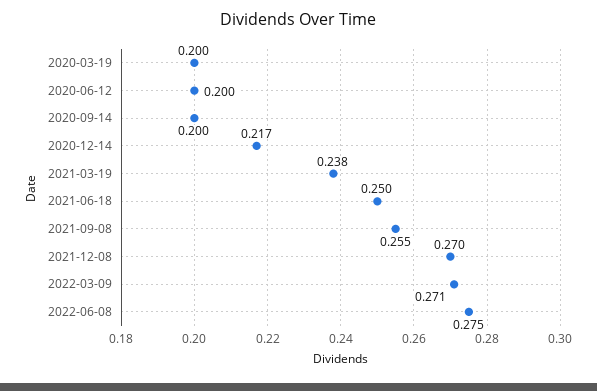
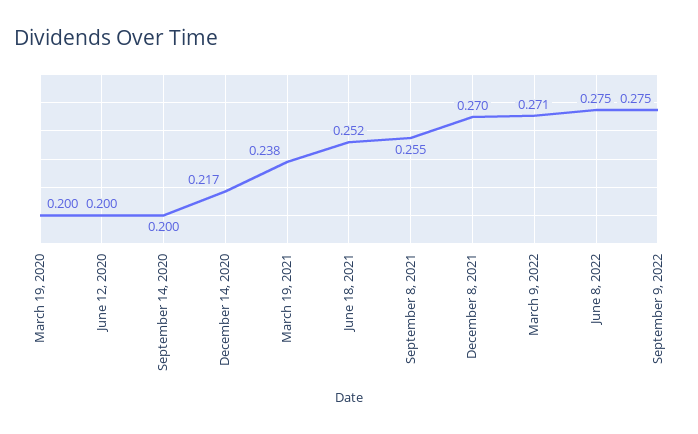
2021-06-18: 0.25 -> 0.252
September 9, 2022: none -> 0.275

